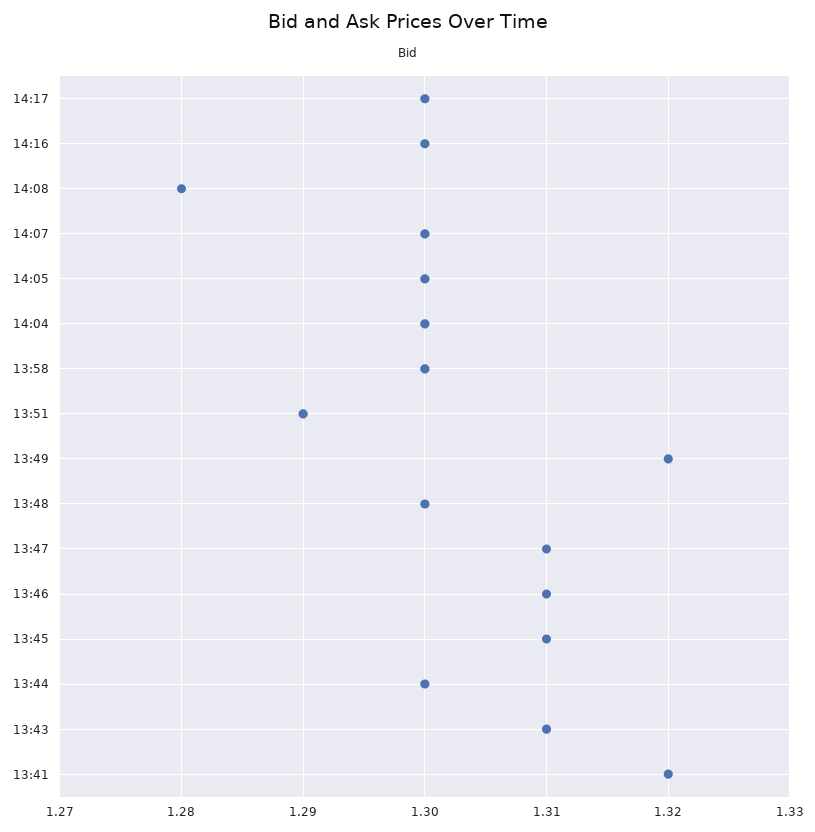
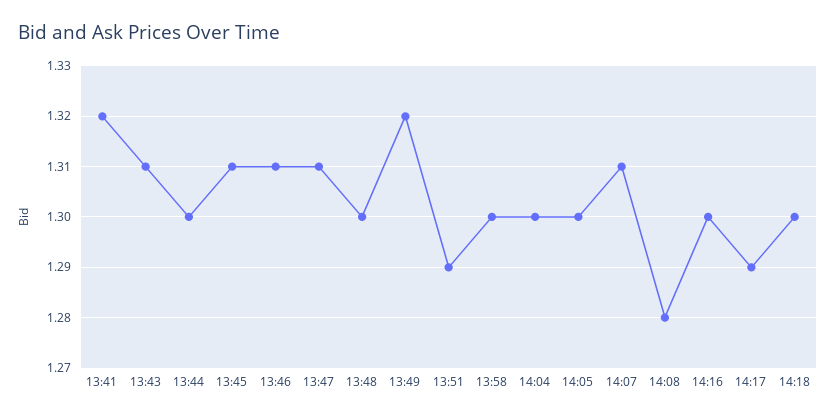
14:17: 1.3 -> 1.29
14:07: 1.3 -> 1.31
14:18: none -> 1.3

